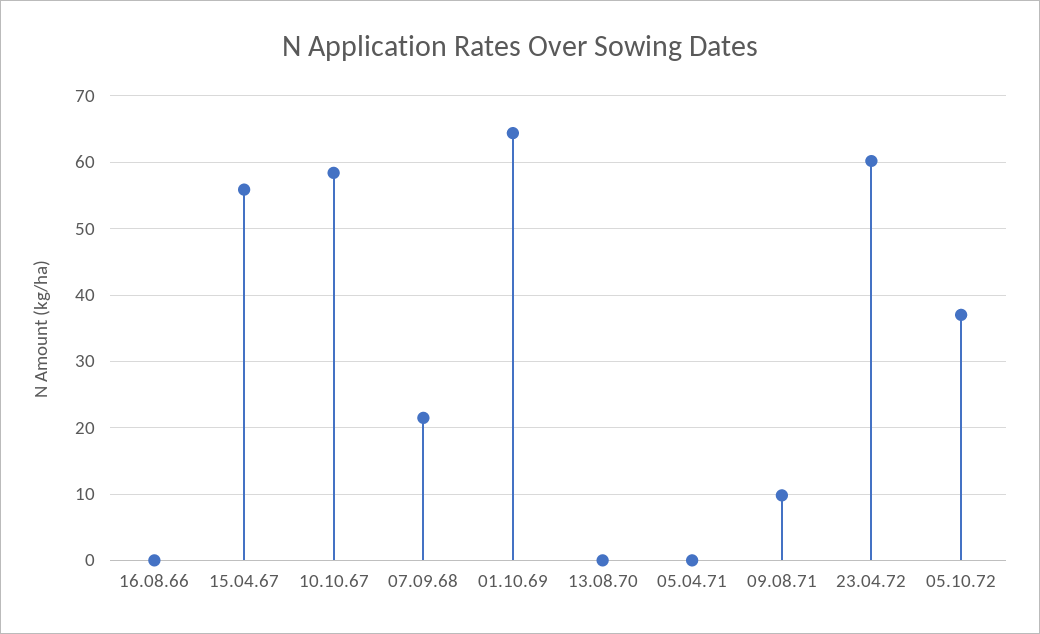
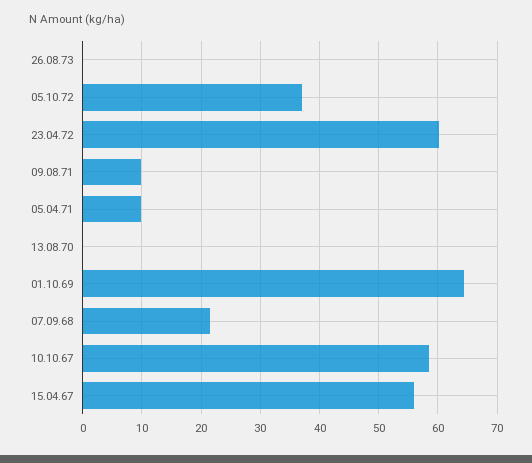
16.08.66: 0 -> none
05.04.71: 0 -> 10
26.08.73: none -> 0

